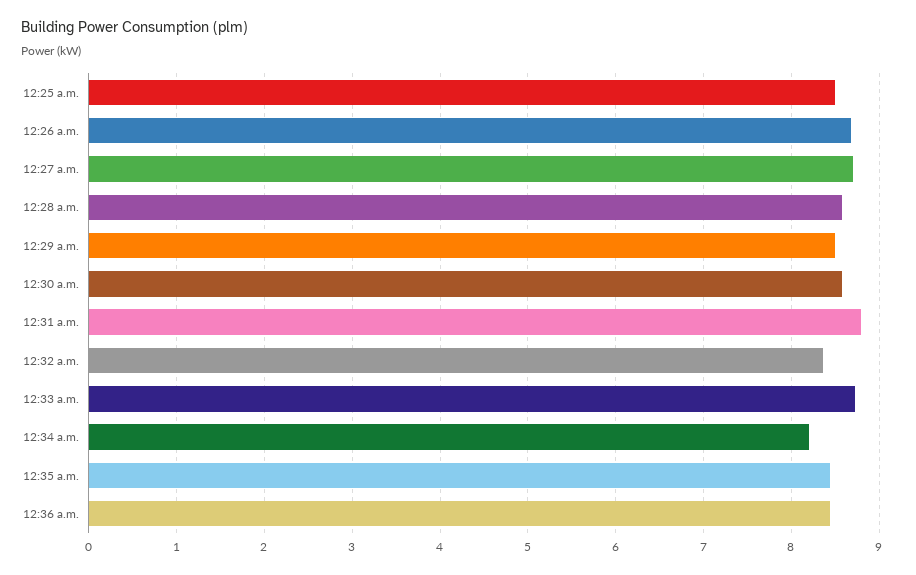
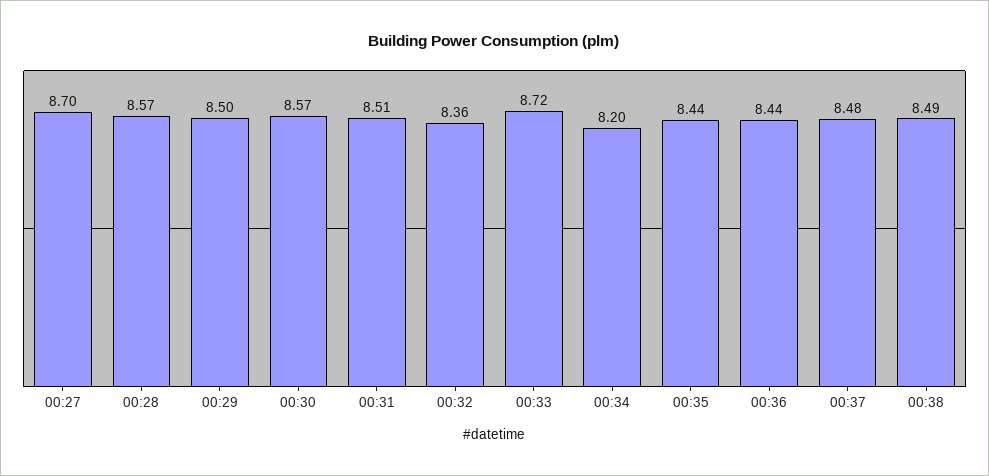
12:25 a.m.: 8.5 -> none
12:26 a.m.: 8.7 -> none
12:31 a.m.: 8.8 -> 8.51
00:37: none -> 8.48
00:38: none -> 8.49

